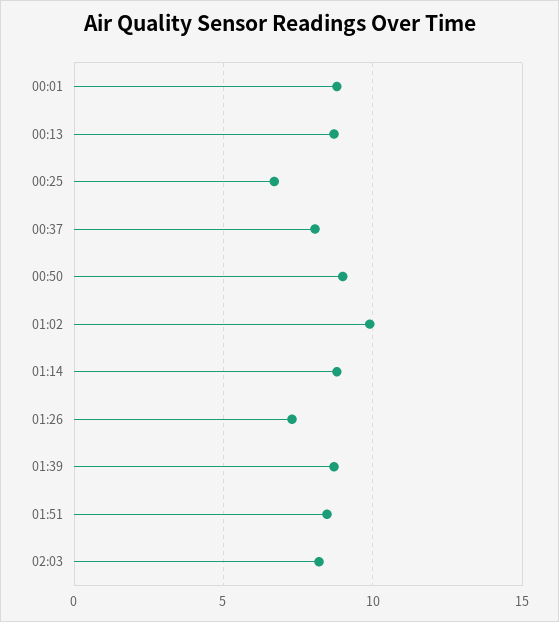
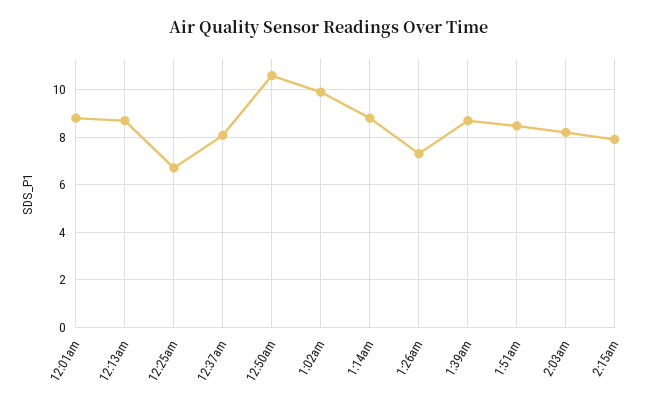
00:50: 9 -> 10.5
2:15am: none -> 8

